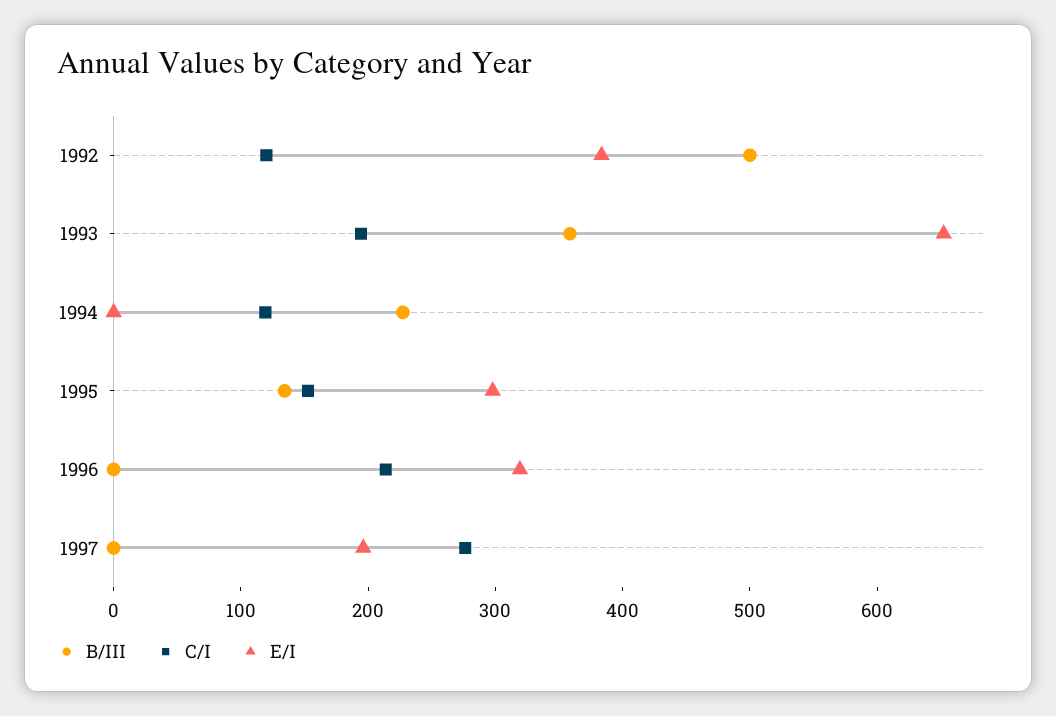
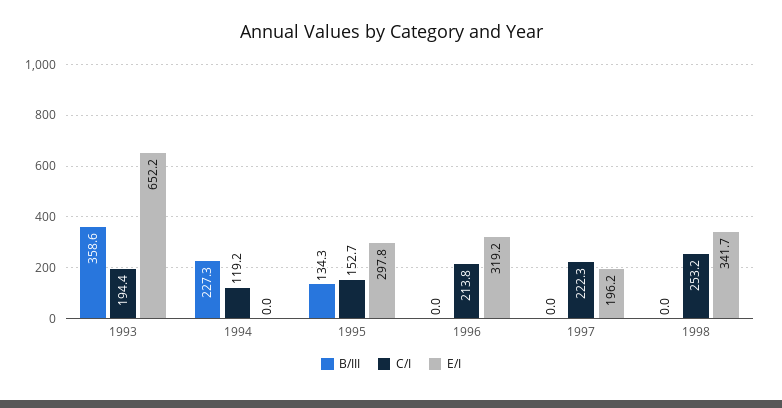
B/III, 1992: 500 -> none
C/I, 1992: 120 -> none
E/I, 1992: 380 -> none
C/I, 1997: 280 -> 222.3
B/III, 1998: none -> 0
C/I, 1998: none -> 253.2
E/I, 1998: none -> 341.7

